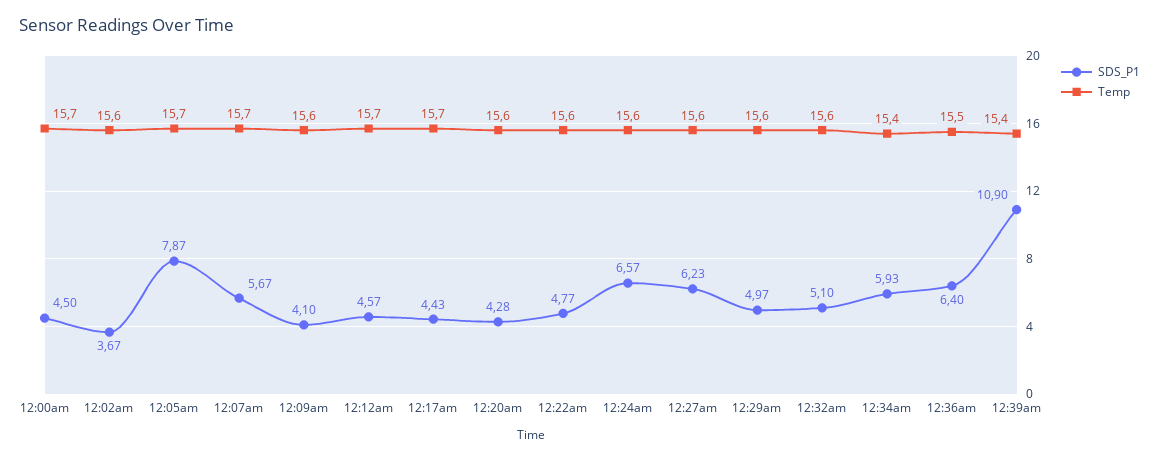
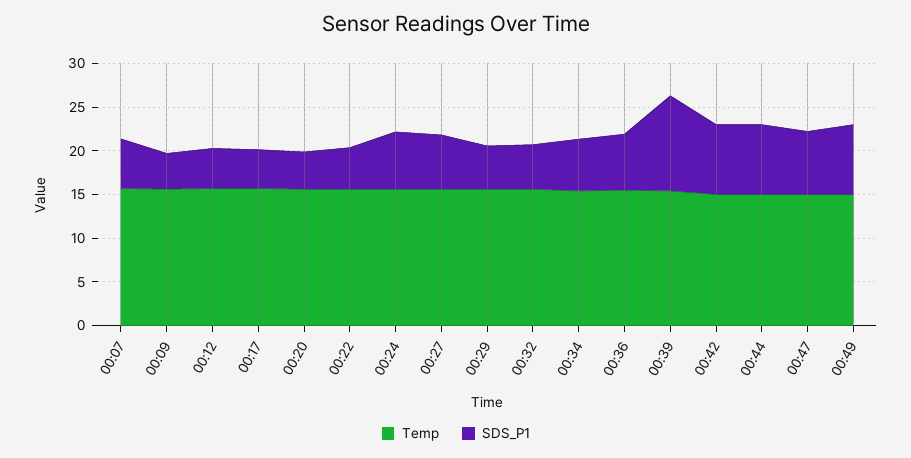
SDS_P1, 12:00am: 4.5 -> none
Temp, 12:00am: 15.7 -> none
SDS_P1, 12:02am: 3.67 -> none
Temp, 12:02am: 15.6 -> none
SDS_P1, 12:05am: 7.87 -> none
Temp, 12:05am: 15.7 -> none
Temp, 00:42: none -> 15
SDS_P1, 00:42: none -> 8
Temp, 00:44: none -> 15
SDS_P1, 00:44: none -> 8
Temp, 00:47: none -> 15
SDS_P1, 00:47: none -> 7
Temp, 00:49: none -> 15
SDS_P1, 00:49: none -> 8

